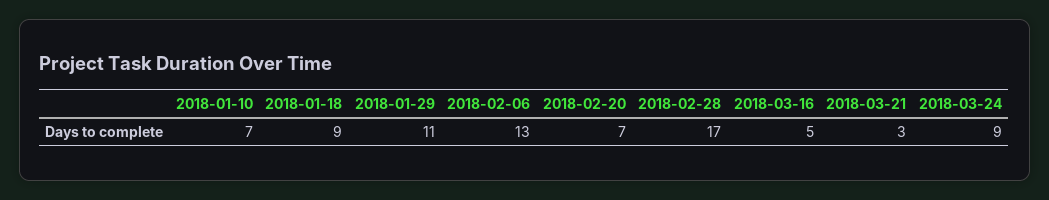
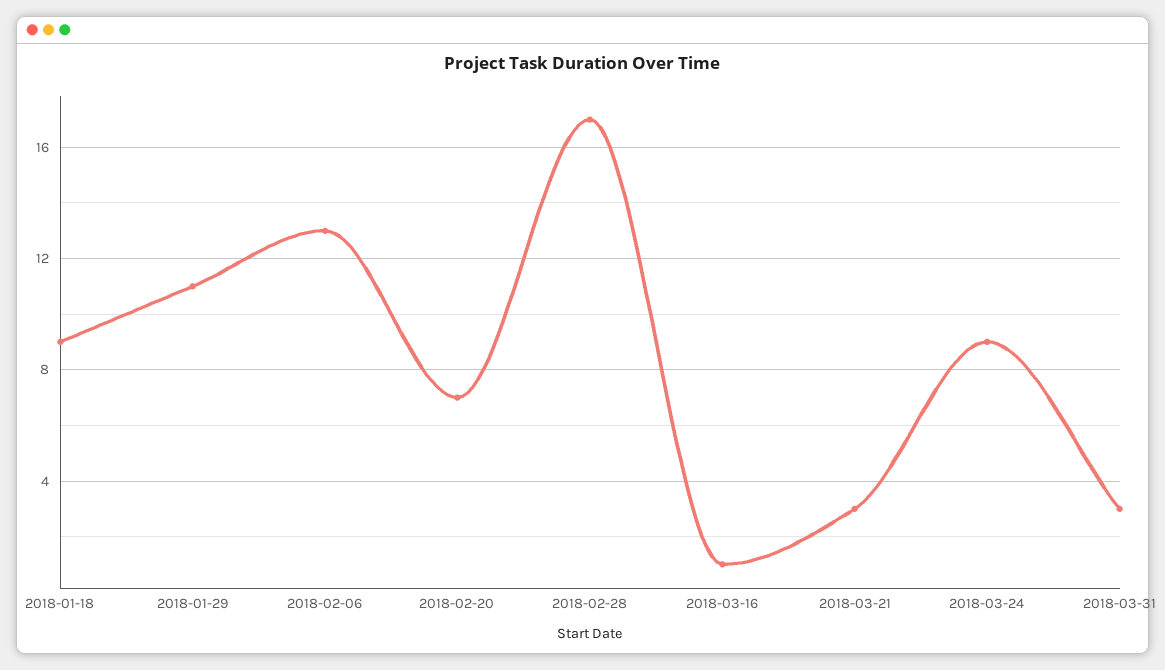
2018-01-10: 7 -> none
2018-03-16: 5 -> 1
2018-03-31: none -> 3

